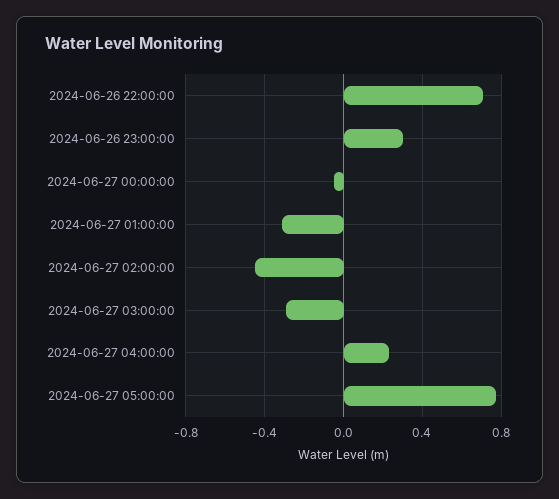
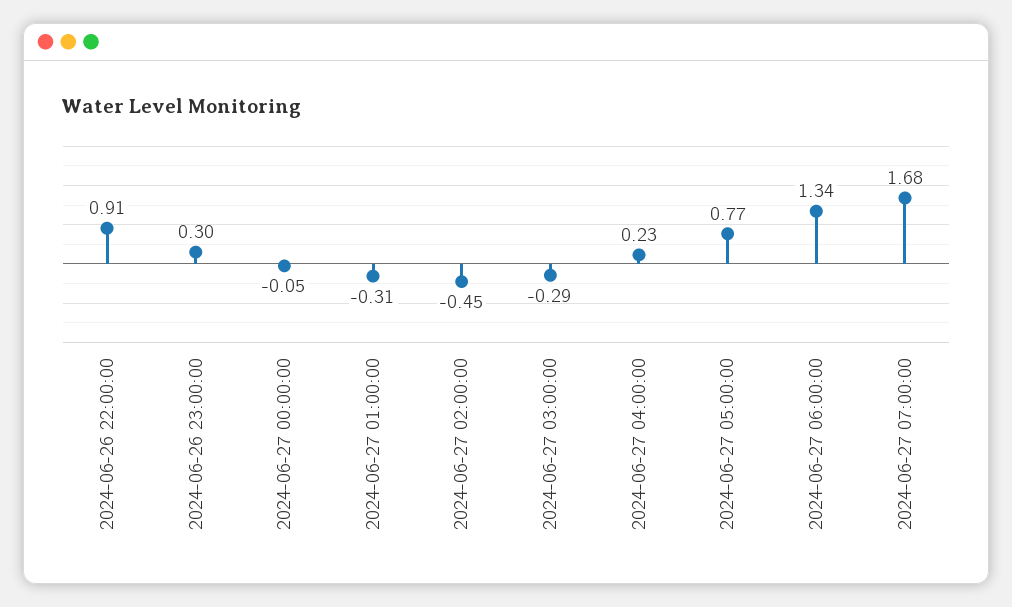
2024-06-26 22:00:00: 0.7 -> 0.91
2024-06-27 06:00:00: none -> 1.34
2024-06-27 07:00:00: none -> 1.68

